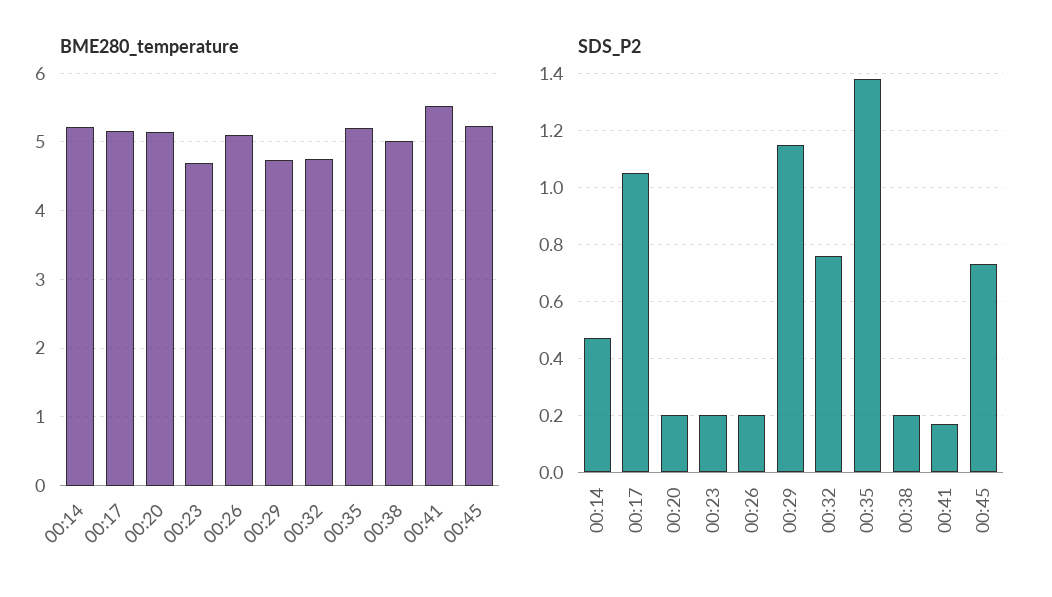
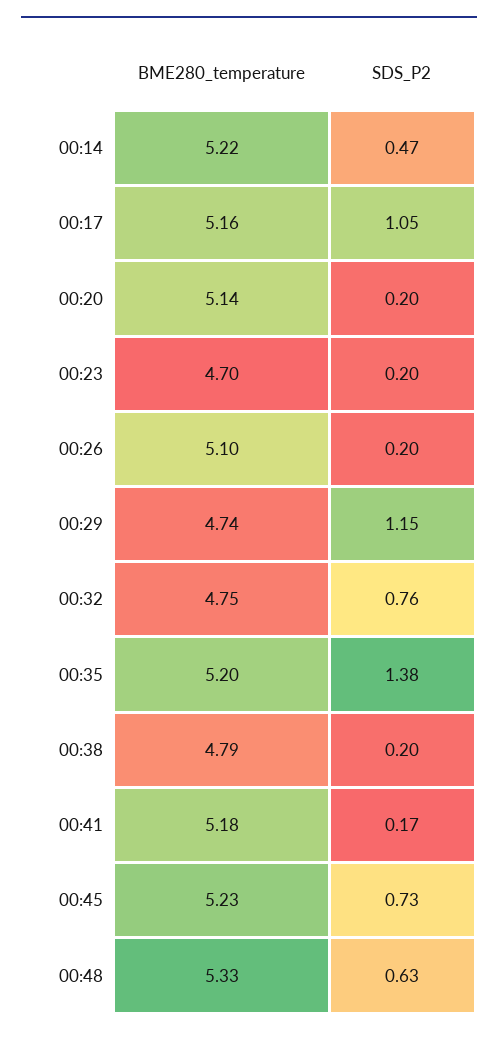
BME280_temperature, 00:38: 5 -> 4.79
BME280_temperature, 00:41: 5.5 -> 5.18
BME280_temperature, 00:48: none -> 5.33
SDS_P2, 00:48: none -> 0.63

